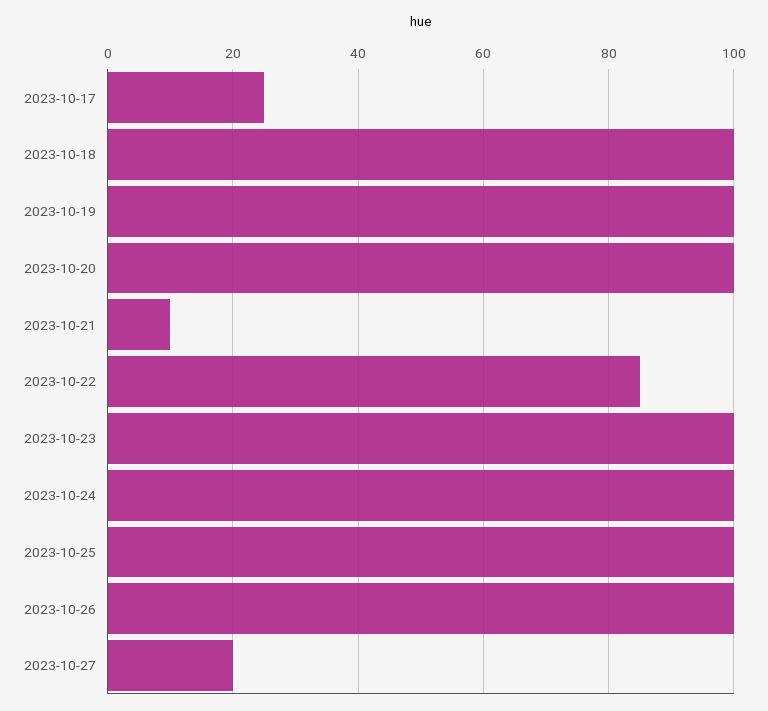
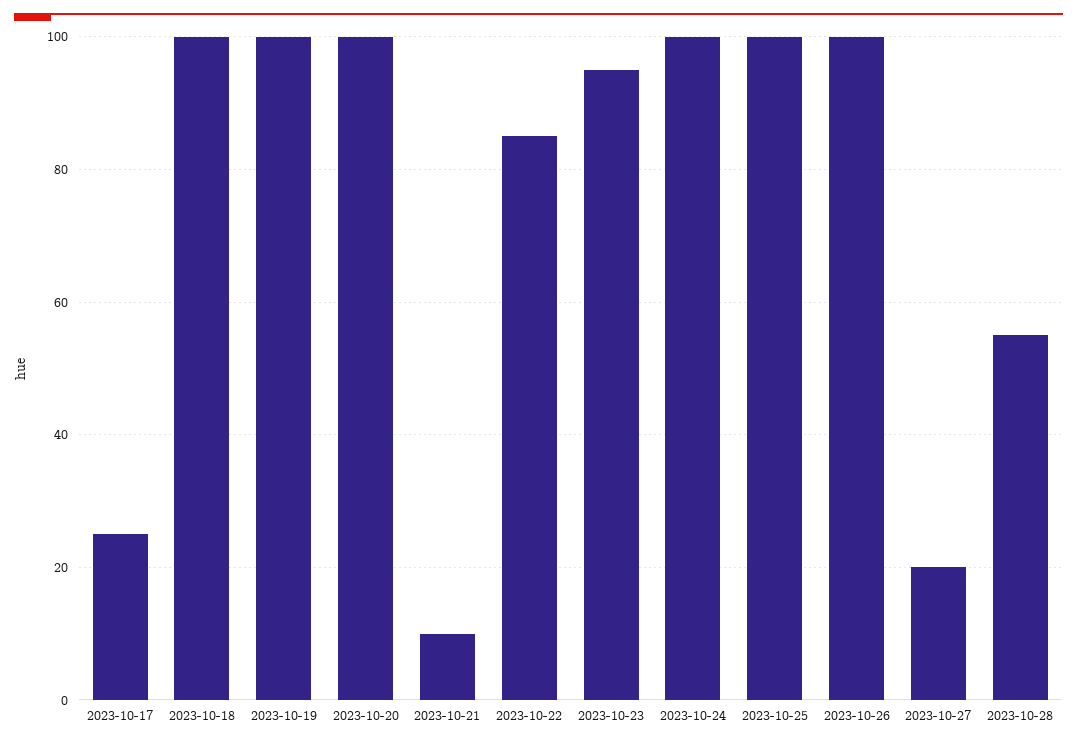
2023-10-23: 100 -> 95
2023-10-28: none -> 55

